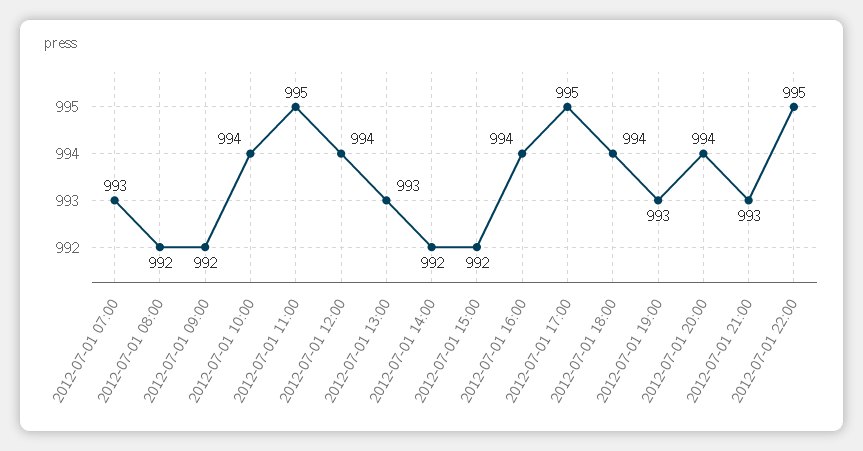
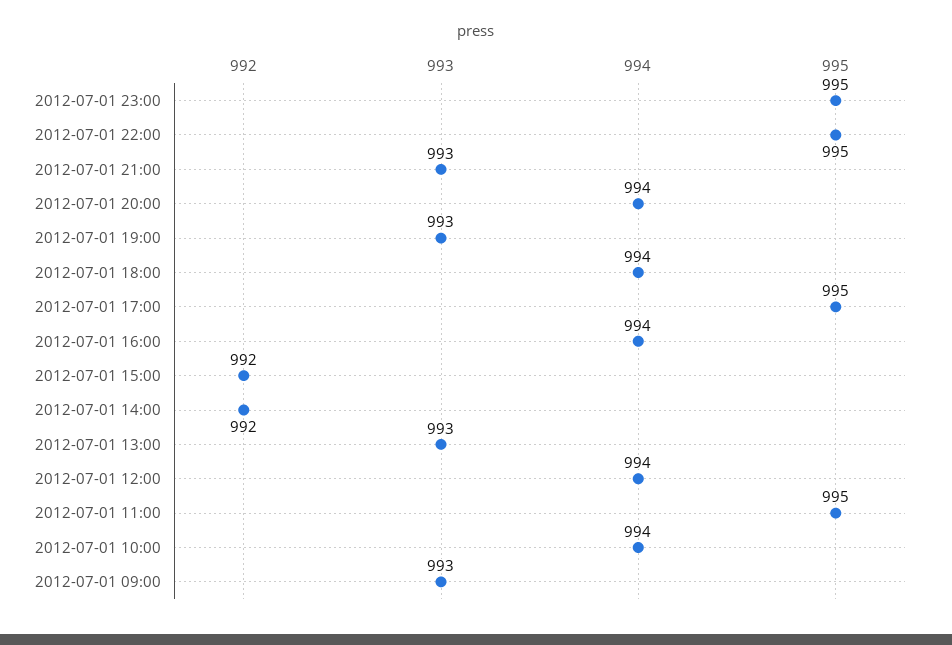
2012-07-01 07:00: 993 -> none
2012-07-01 08:00: 992 -> none
2012-07-01 09:00: 992 -> 993
2012-07-01 23:00: none -> 995

